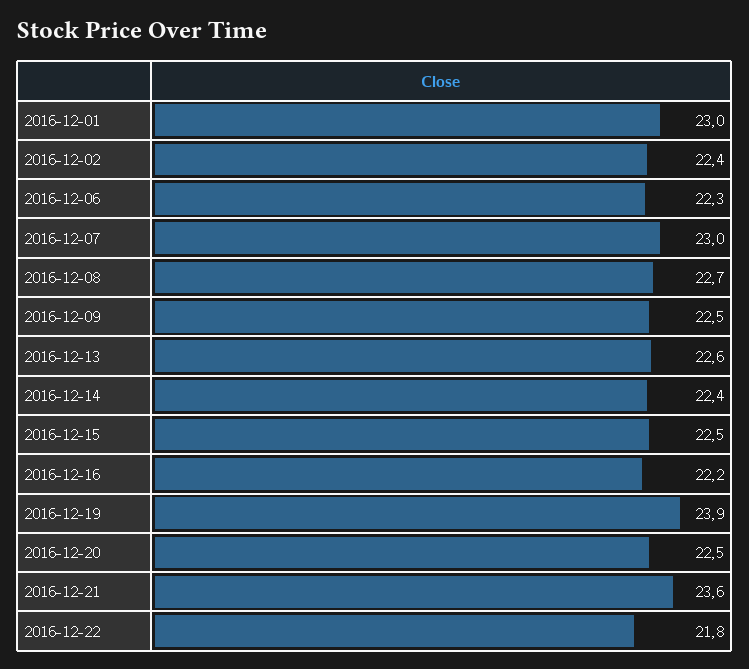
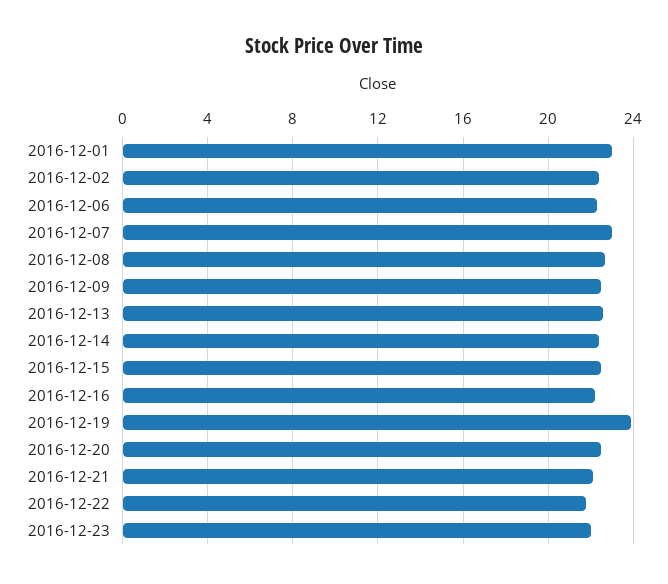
2016-12-21: 23.6 -> 22
2016-12-23: none -> 22

